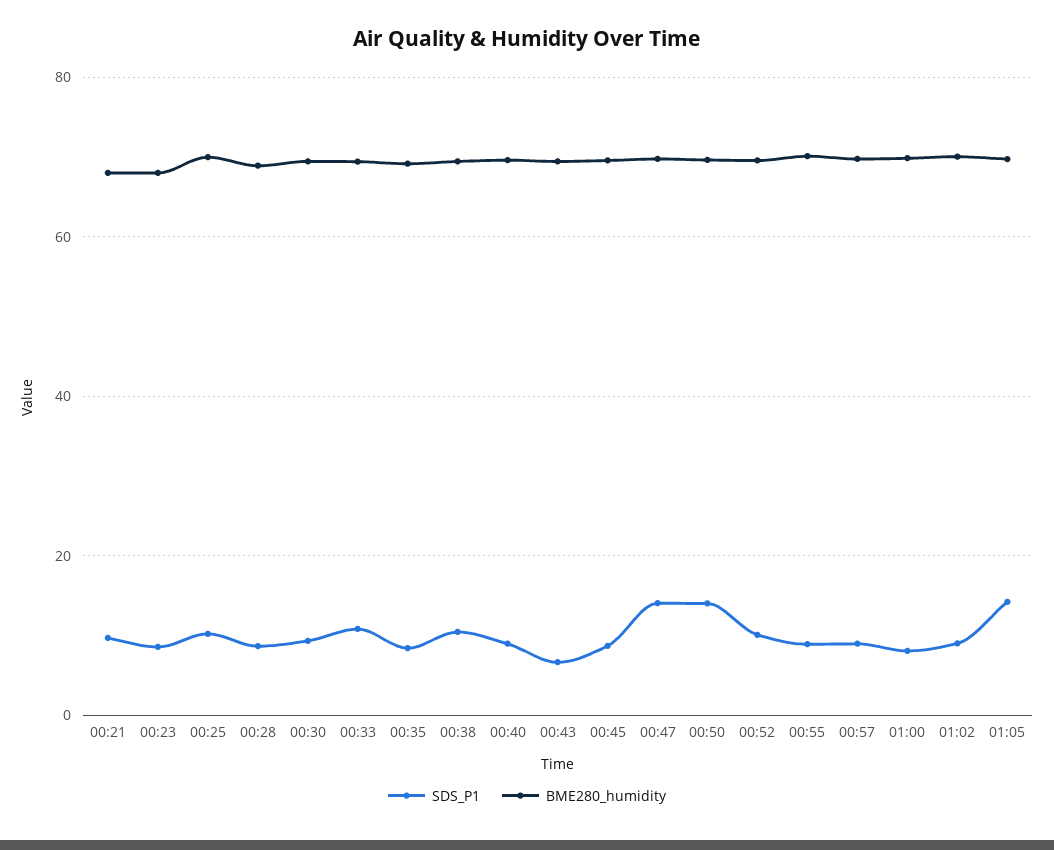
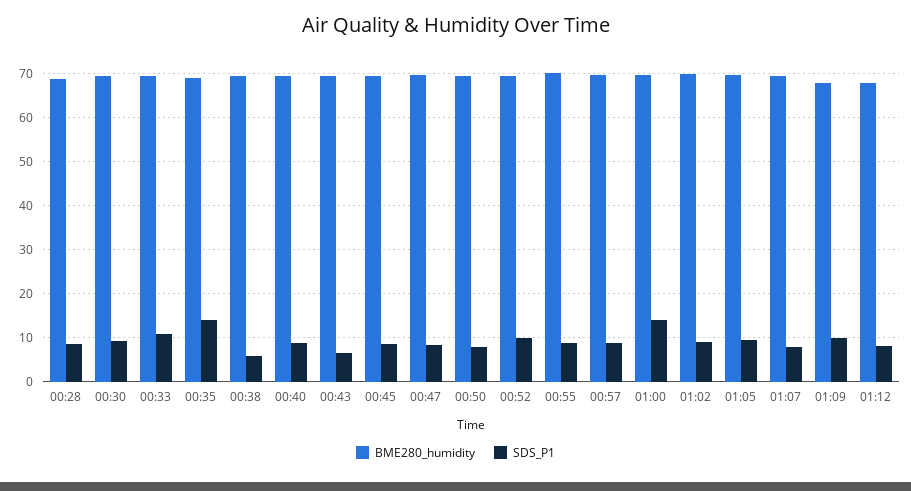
SDS_P1, 00:21: 10 -> none
BME280_humidity, 00:21: 68 -> none
SDS_P1, 00:23: 8 -> none
BME280_humidity, 00:23: 68 -> none
SDS_P1, 00:25: 10 -> none
BME280_humidity, 00:25: 70 -> none
SDS_P1, 00:35: 8 -> 14
SDS_P1, 00:38: 10 -> 6
SDS_P1, 00:47: 14 -> 8
SDS_P1, 00:50: 14 -> 8
SDS_P1, 01:00: 8 -> 14
SDS_P1, 01:05: 14 -> 10
BME280_humidity, 01:07: none -> 70
SDS_P1, 01:07: none -> 8
BME280_humidity, 01:09: none -> 68
SDS_P1, 01:09: none -> 10
BME280_humidity, 01:12: none -> 68
SDS_P1, 01:12: none -> 8

